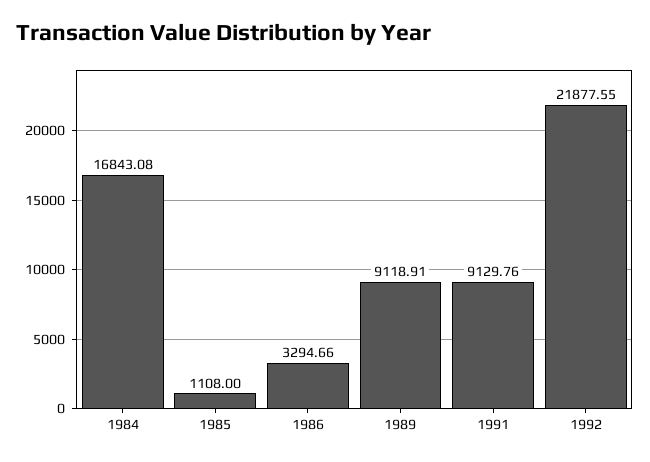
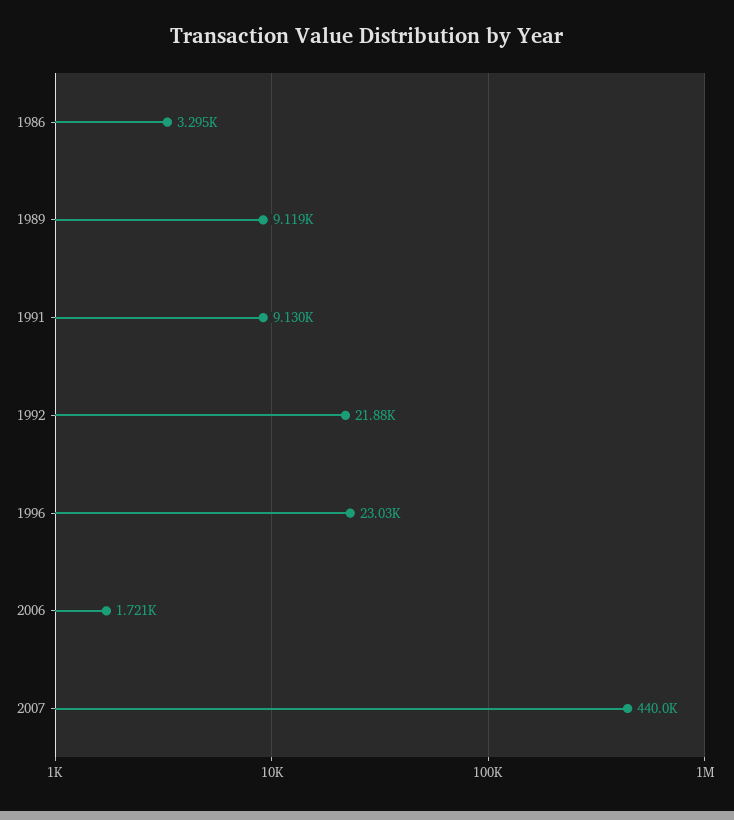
1984: 16843.08 -> none
1985: 1108 -> none
1996: none -> 23030
2006: none -> 1721
2007: none -> 440000

